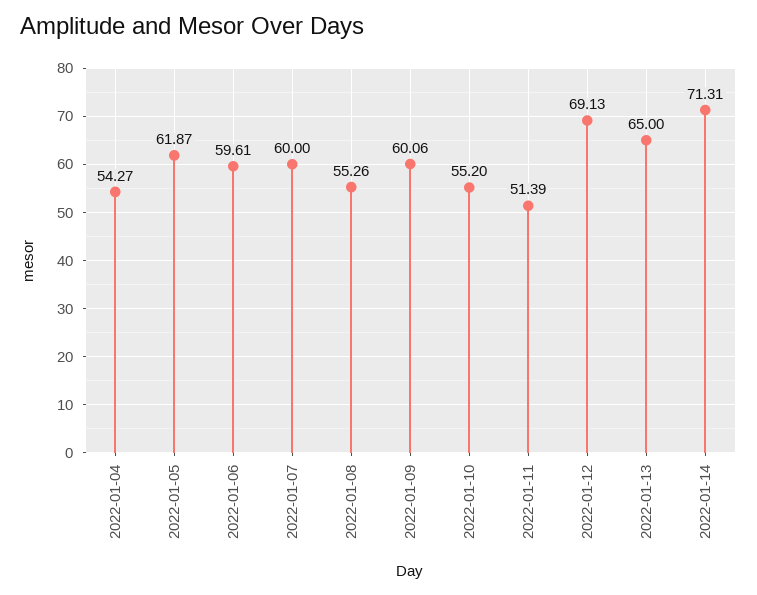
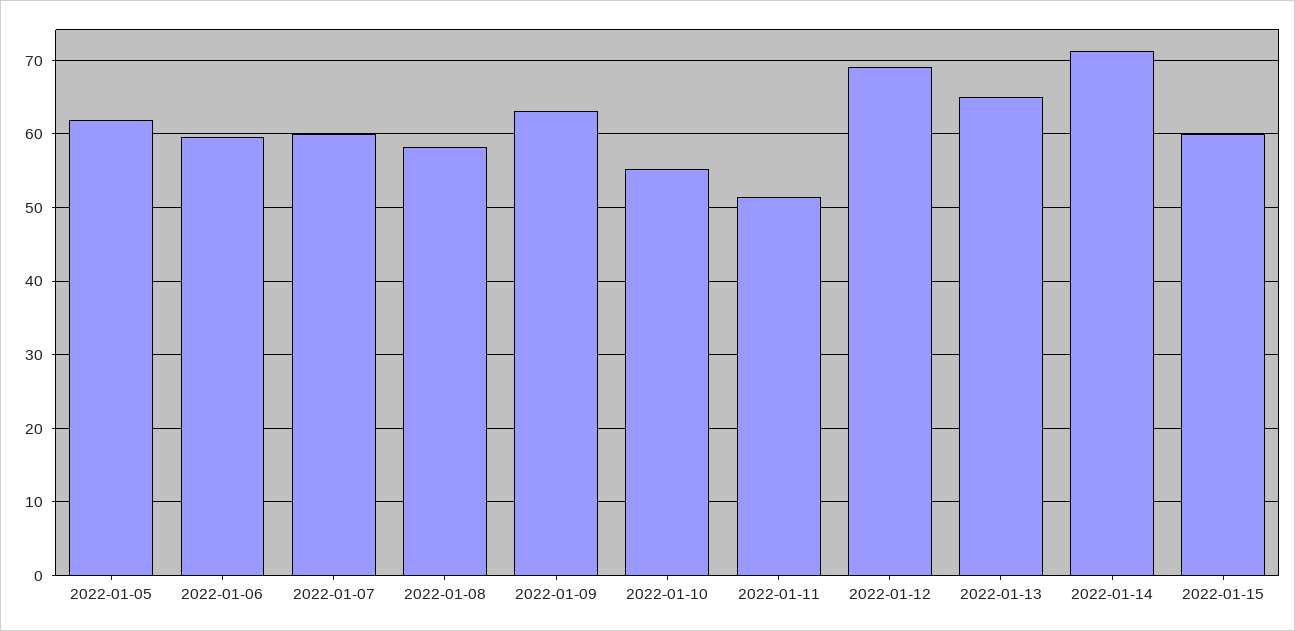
2022-01-04: 54.27 -> none
2022-01-08: 55.26 -> 58
2022-01-09: 60.06 -> 63
2022-01-15: none -> 60

